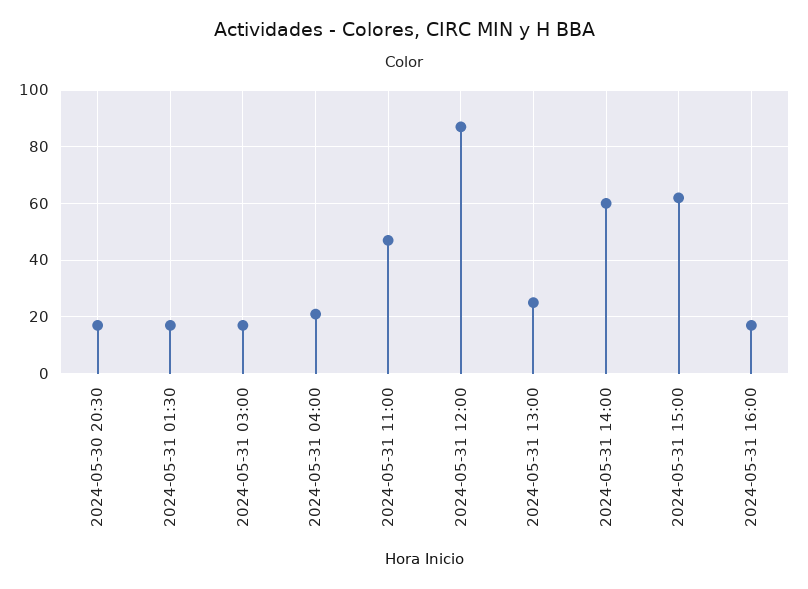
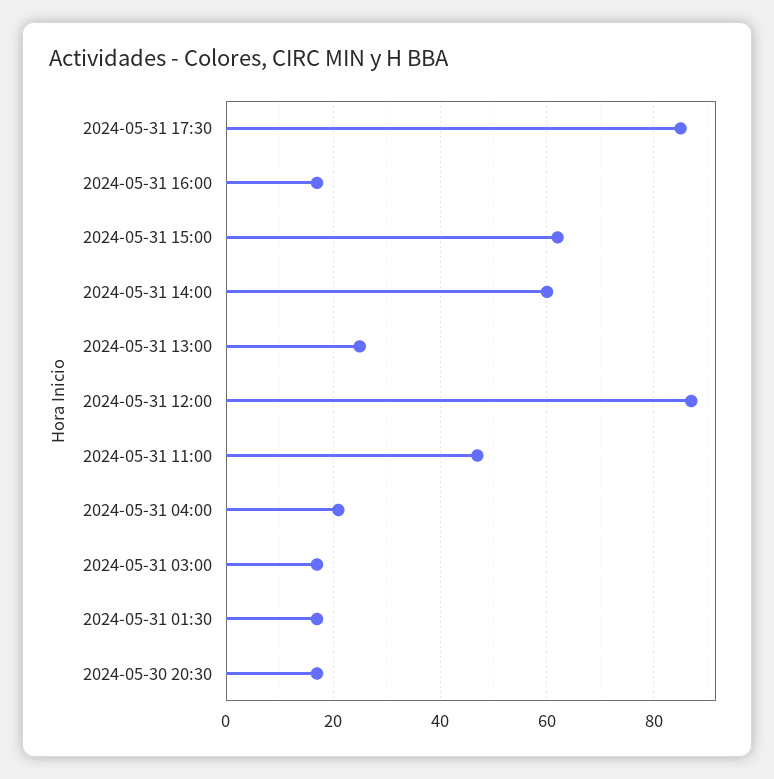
2024-05-31 17:30: none -> 85

